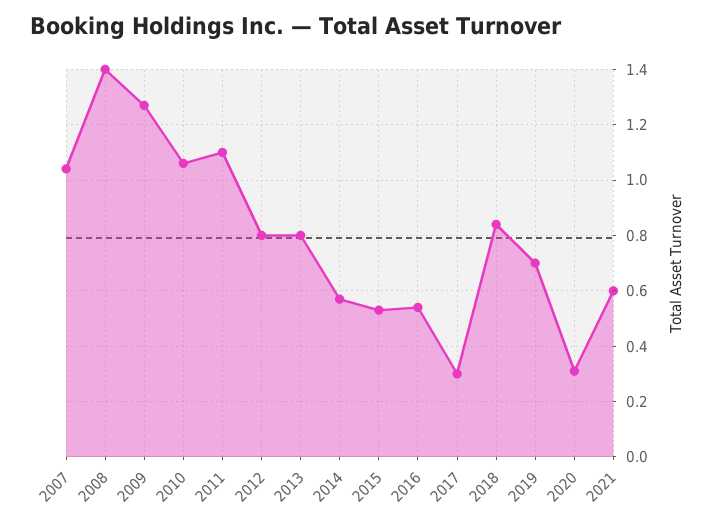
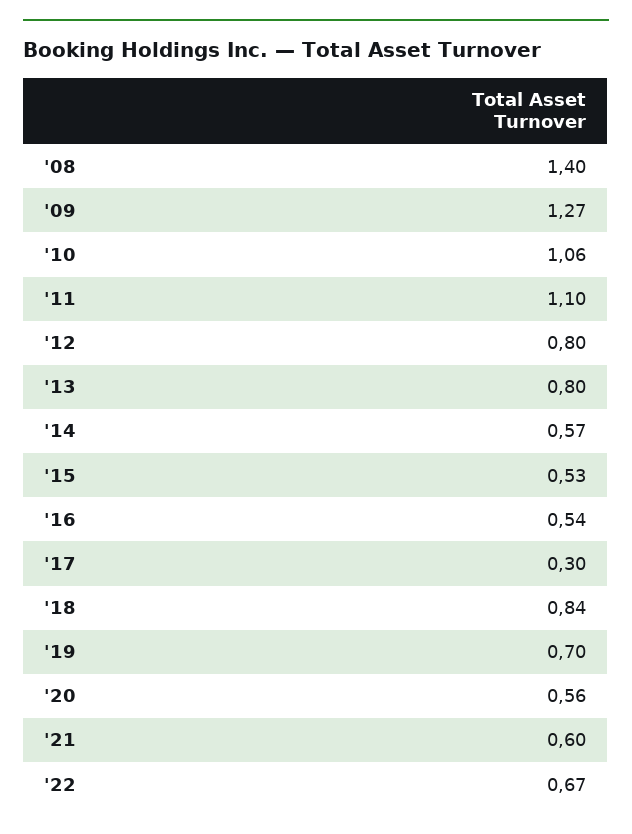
2007: 1.05 -> none
2020: 0.3 -> 0.56
'22: none -> 0.67

